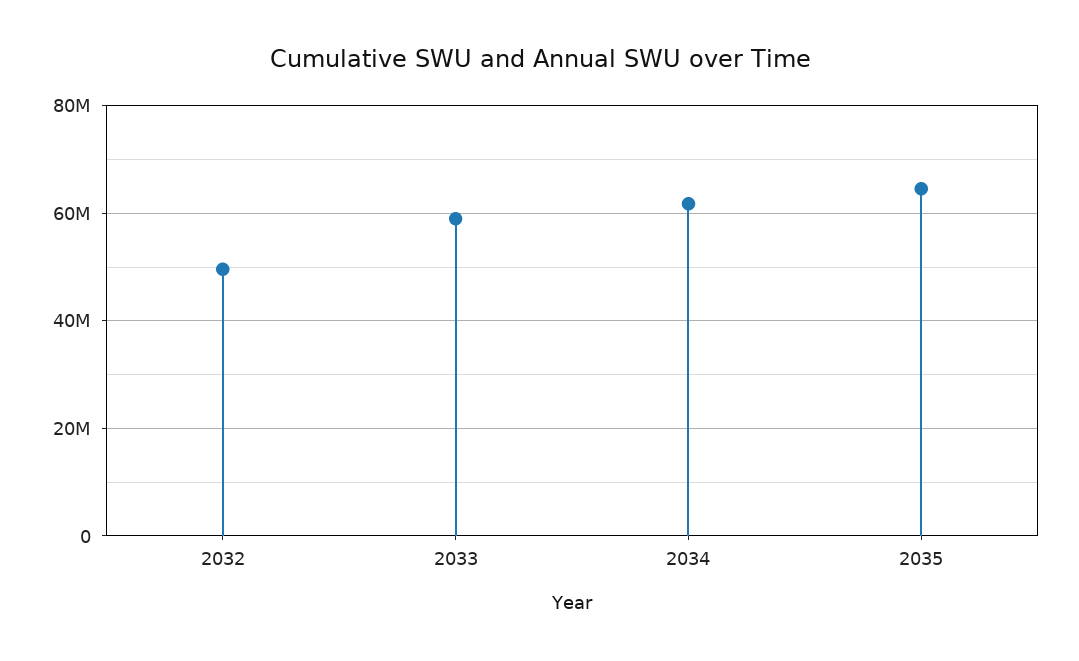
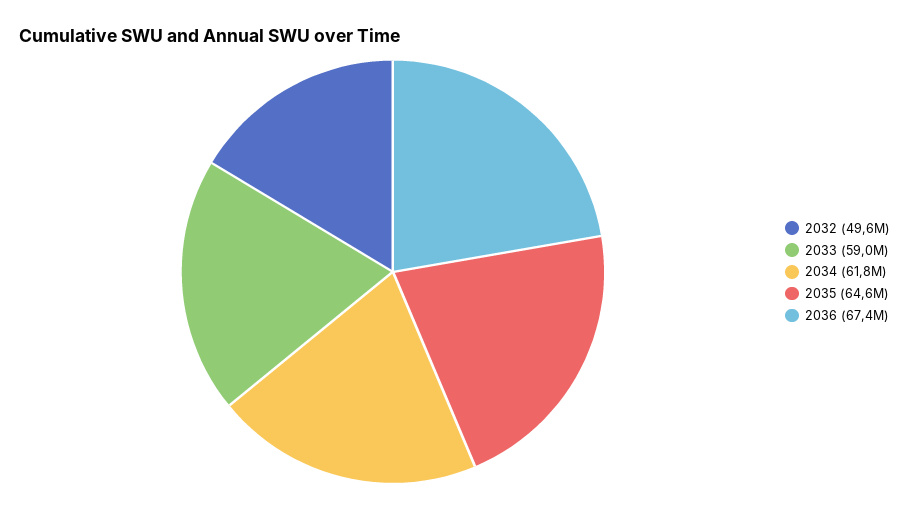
2036: none -> 67400000

